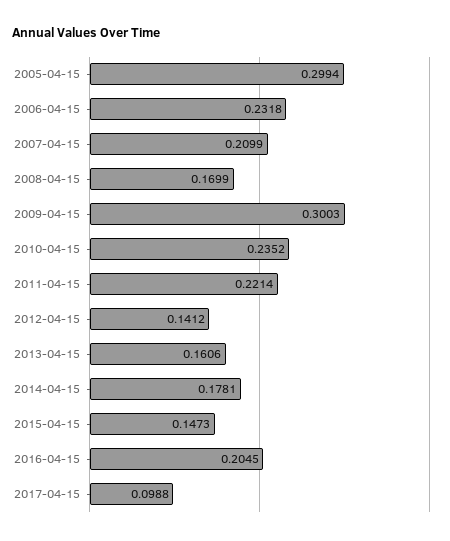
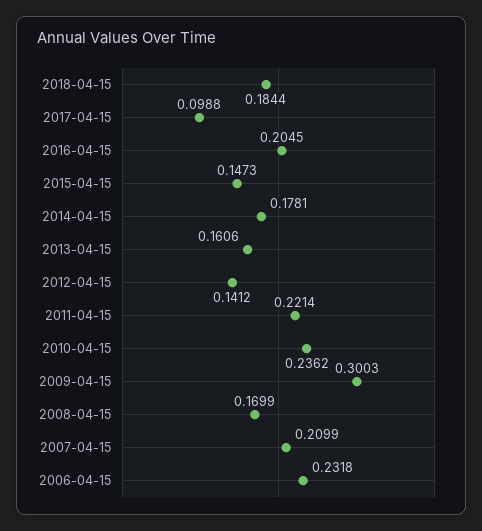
2005-04-15: 0.2994 -> none
2010-04-15: 0.2352 -> 0.2362
2018-04-15: none -> 0.1844

